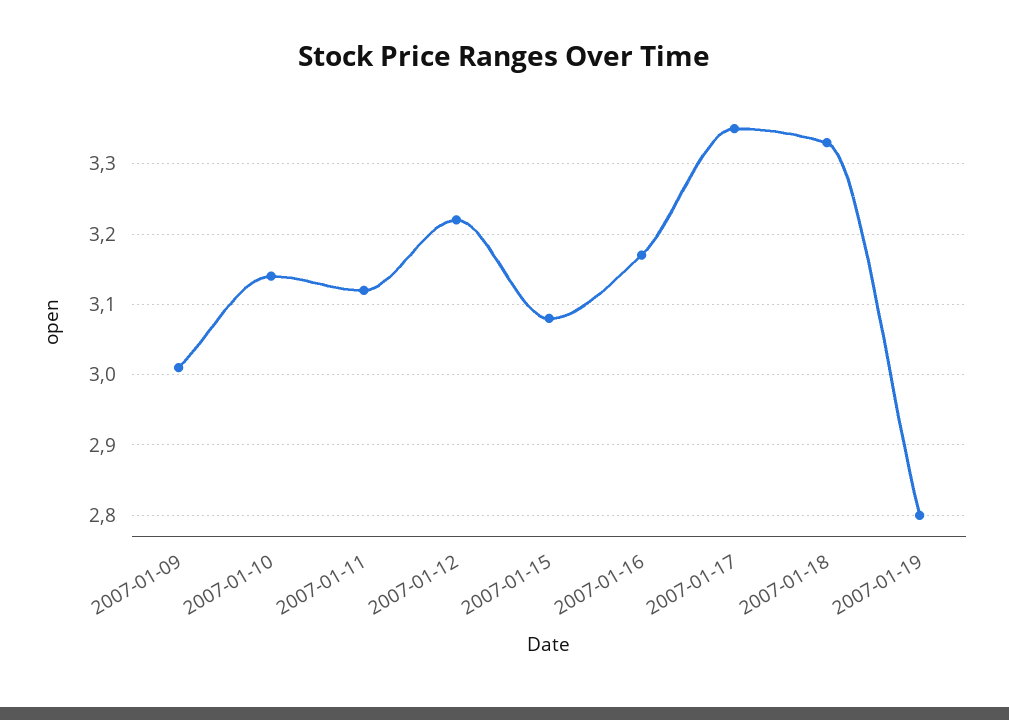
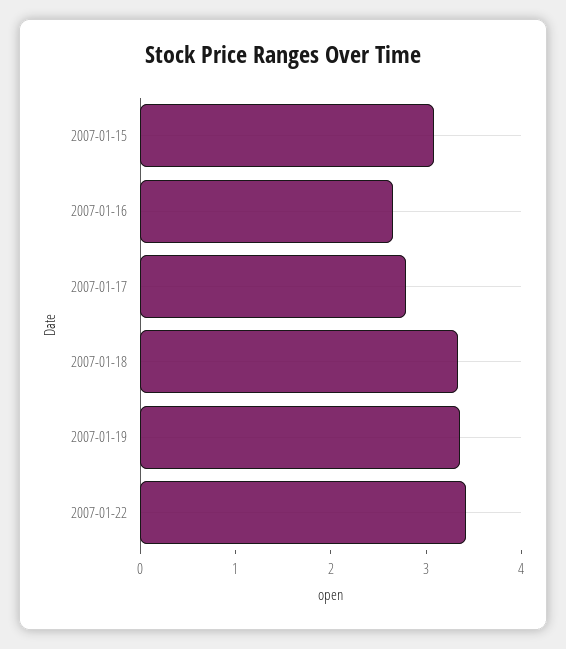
2007-01-09: 3.01 -> none
2007-01-10: 3.14 -> none
2007-01-11: 3.12 -> none
2007-01-12: 3.22 -> none
2007-01-16: 3.17 -> 2.6
2007-01-17: 3.35 -> 2.8
2007-01-19: 2.8 -> 3.4
2007-01-22: none -> 3.4

